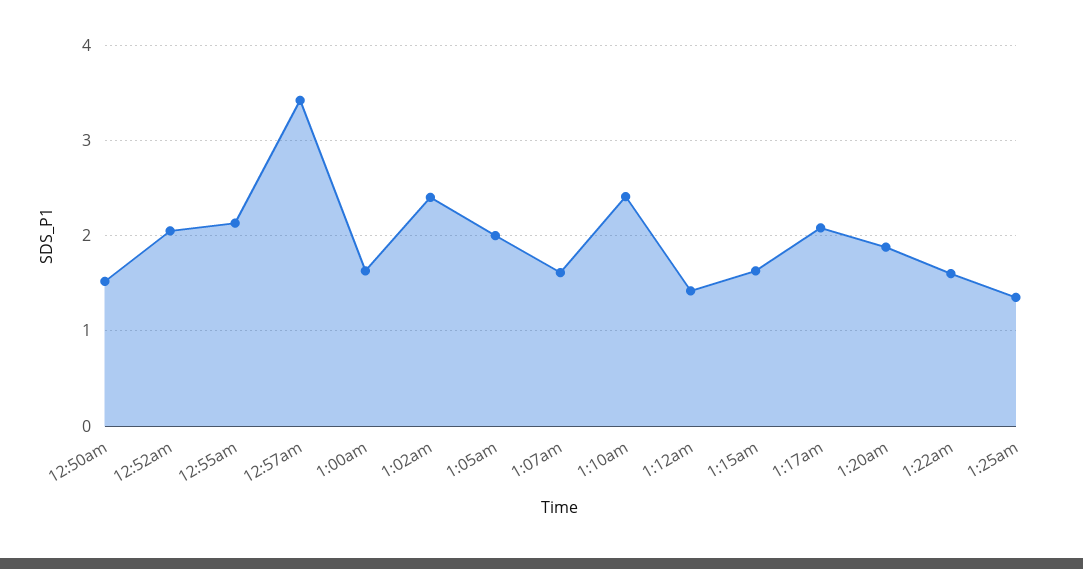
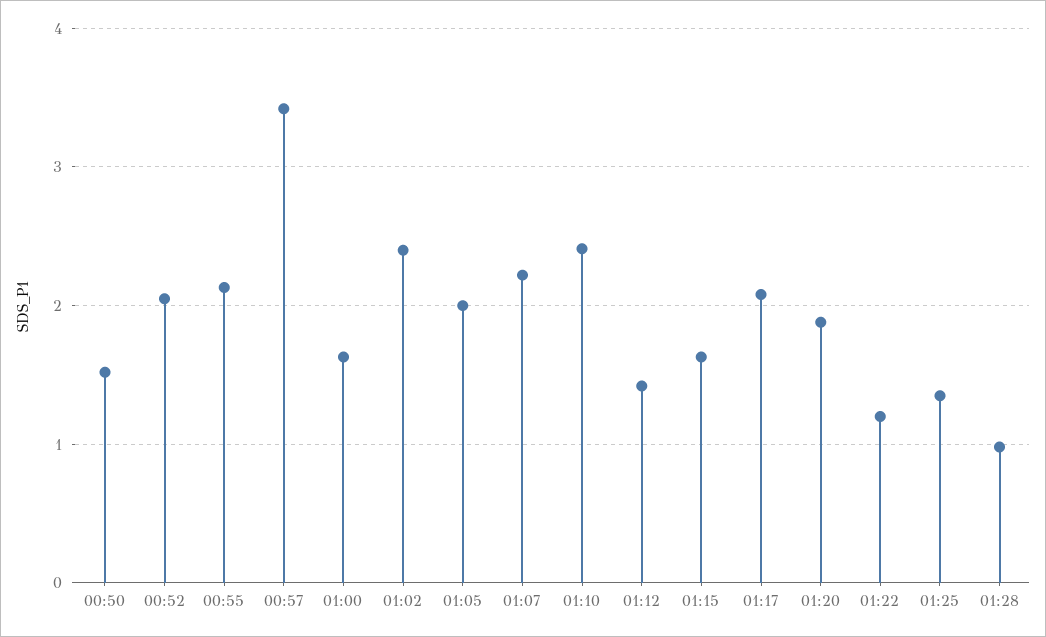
1:07am: 1.6 -> 2.2
1:22am: 1.6 -> 1.2
01:28: none -> 1

